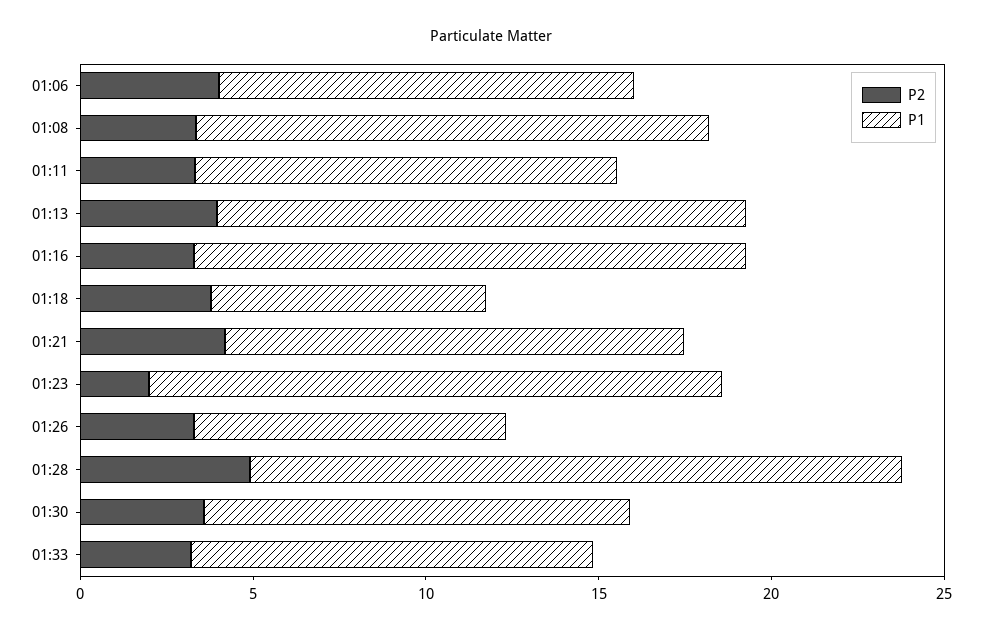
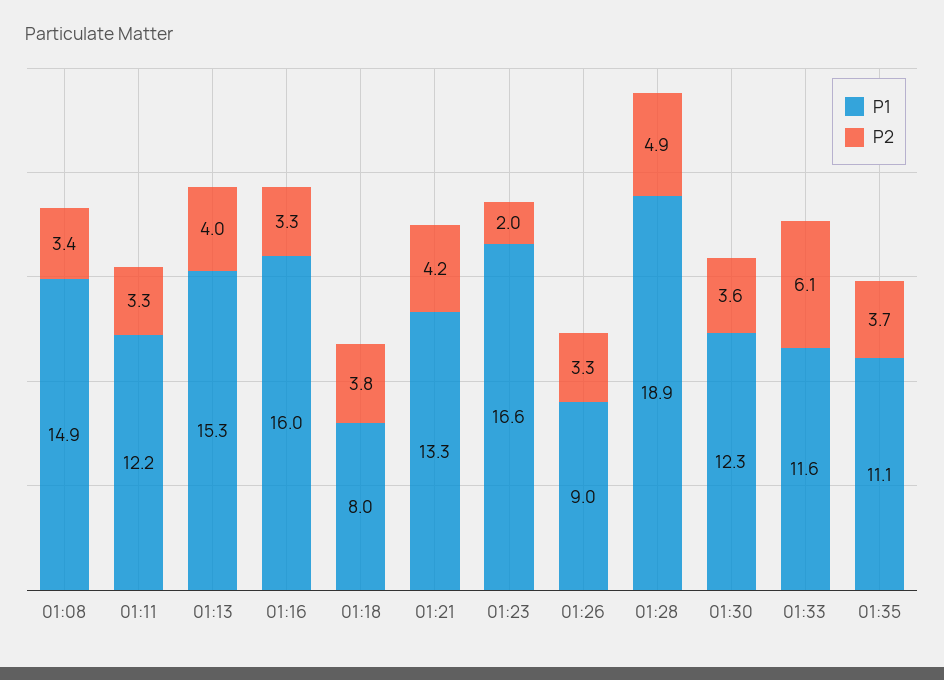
P2, 01:06: 4 -> none
P1, 01:06: 12 -> none
P2, 01:33: 3 -> 6.1
P1, 01:35: none -> 11.1
P2, 01:35: none -> 3.7

